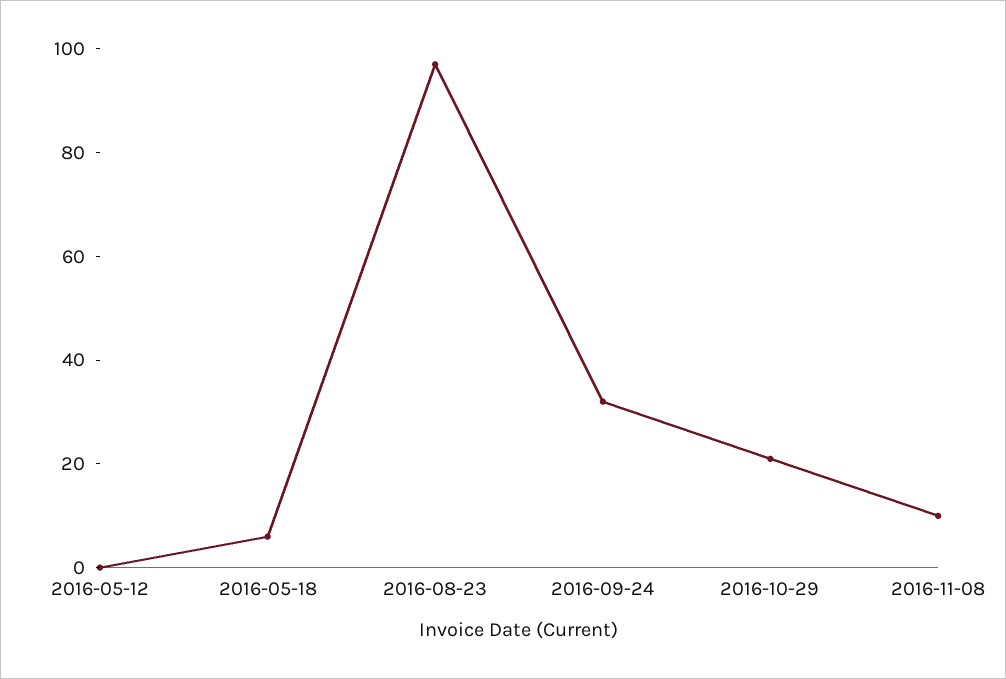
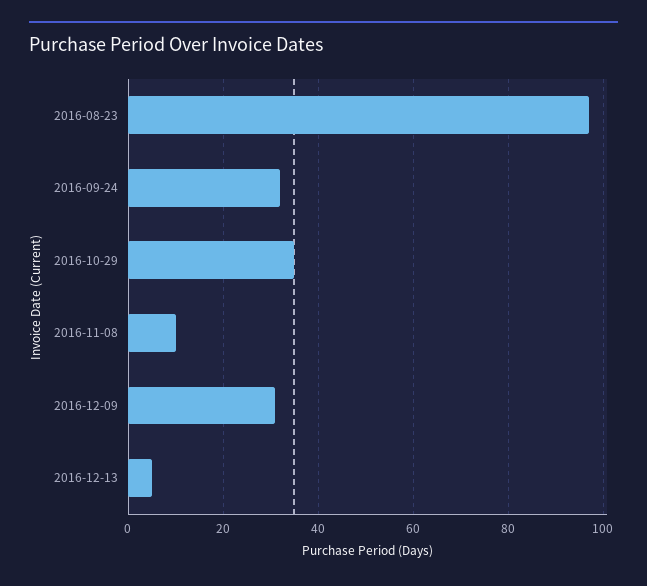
2016-05-12: 0 -> none
2016-05-18: 5 -> none
2016-10-29: 20 -> 35
2016-12-09: none -> 30
2016-12-13: none -> 5

